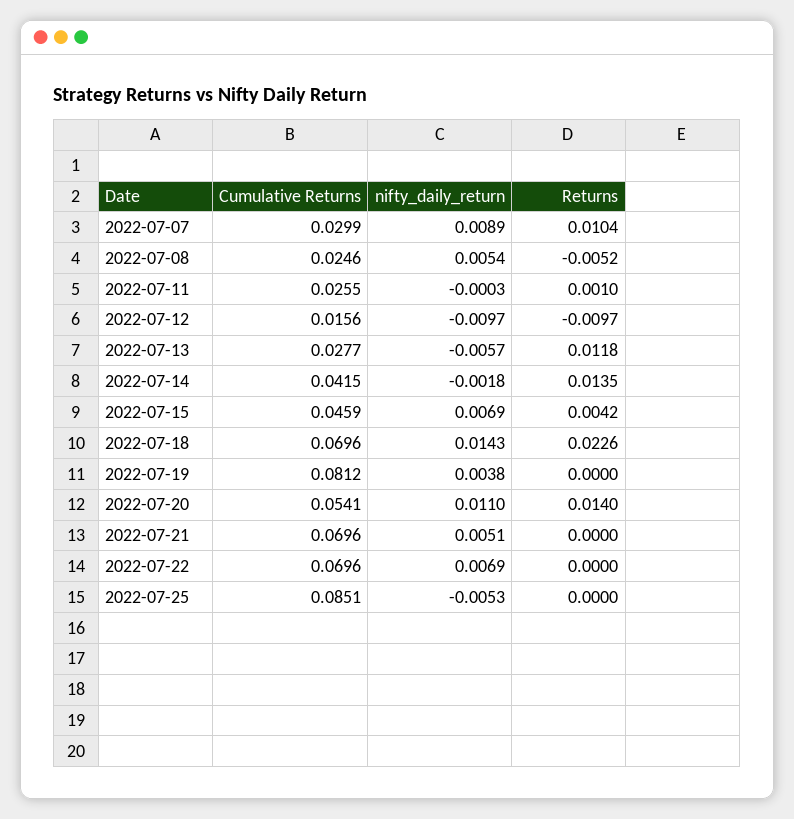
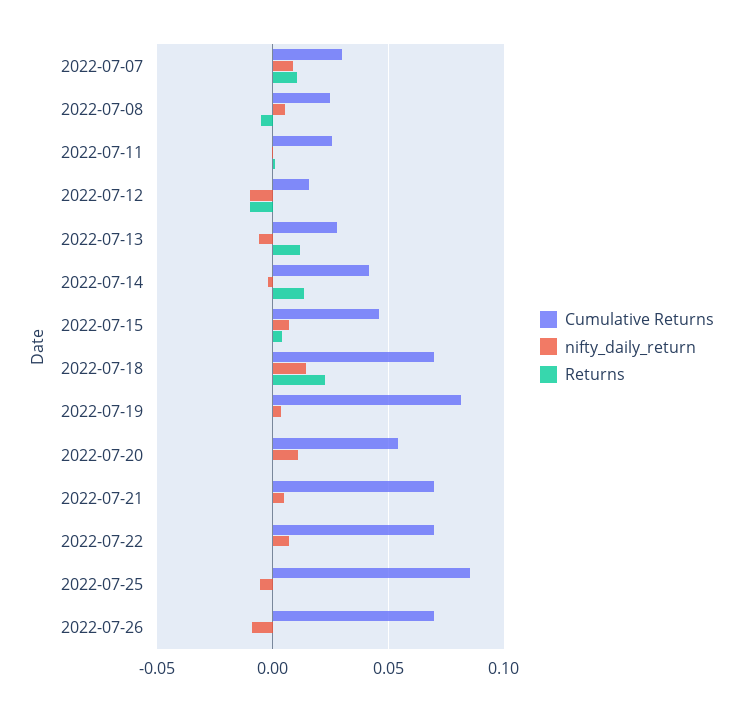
Returns, 2022-07-20: 0.014 -> 0
Cumulative Returns, 2022-07-26: none -> 0.07
nifty_daily_return, 2022-07-26: none -> -0.01
Returns, 2022-07-26: none -> 0

